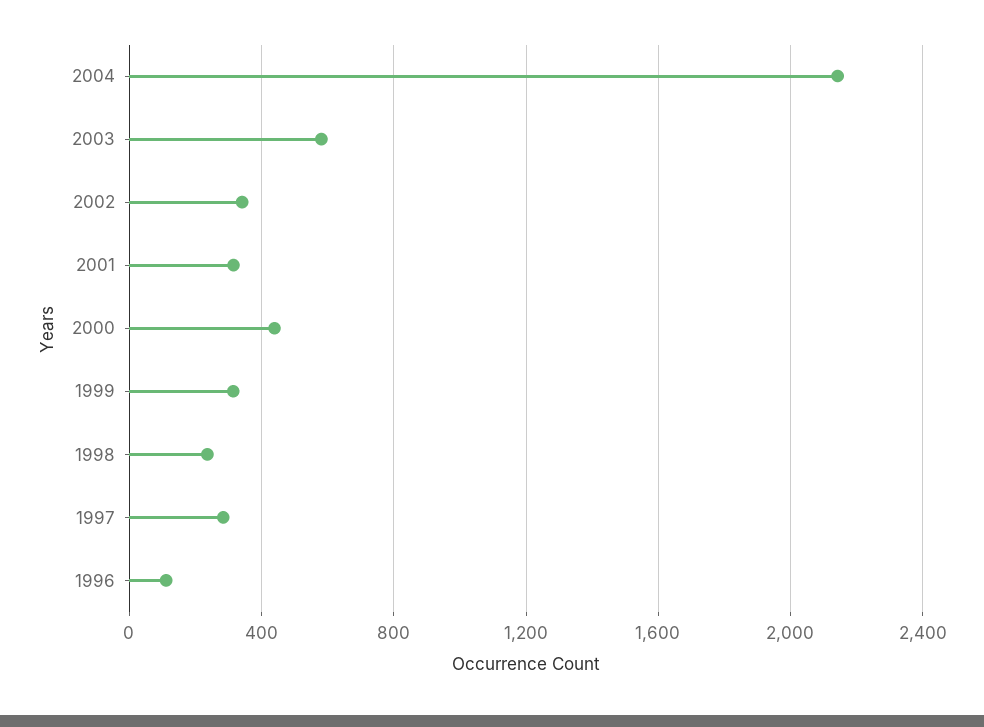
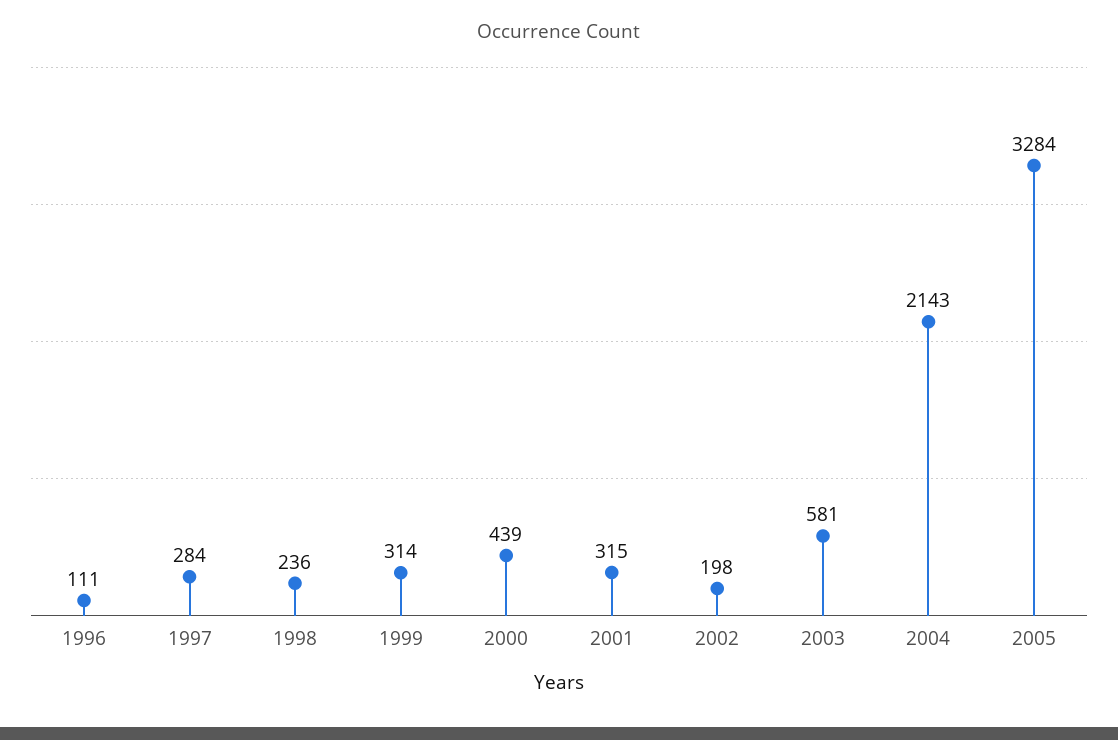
2002: 350 -> 198
2005: none -> 3284

